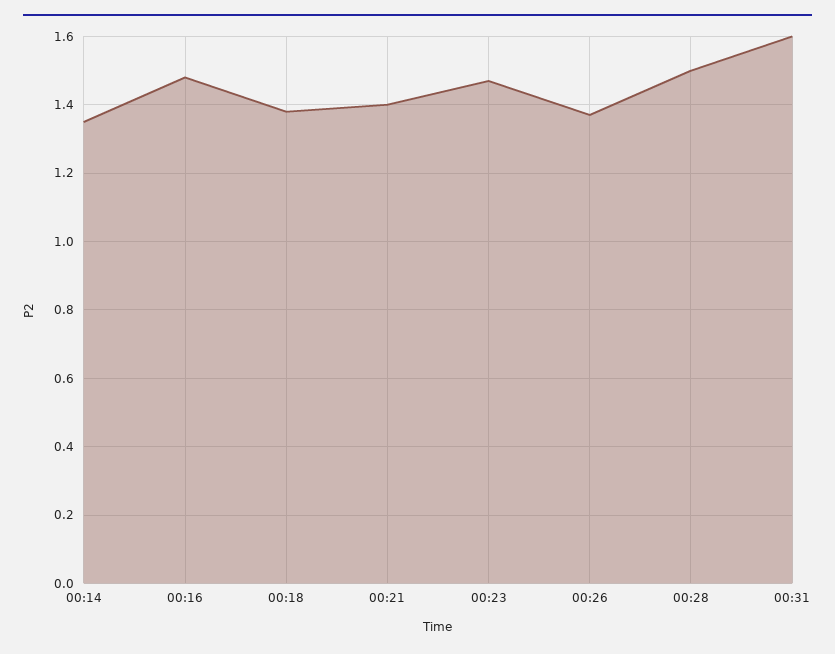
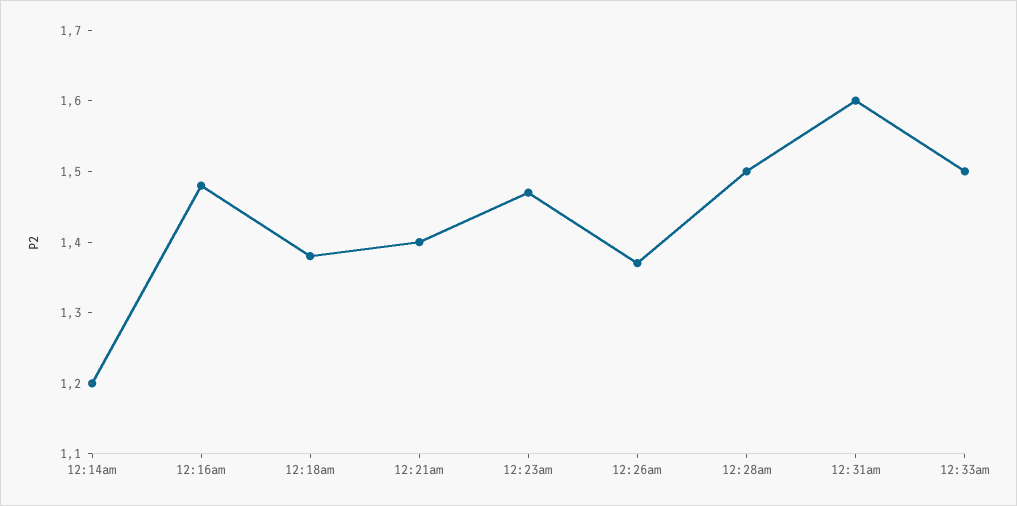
00:14: 1.35 -> 1.2
12:33am: none -> 1.5

